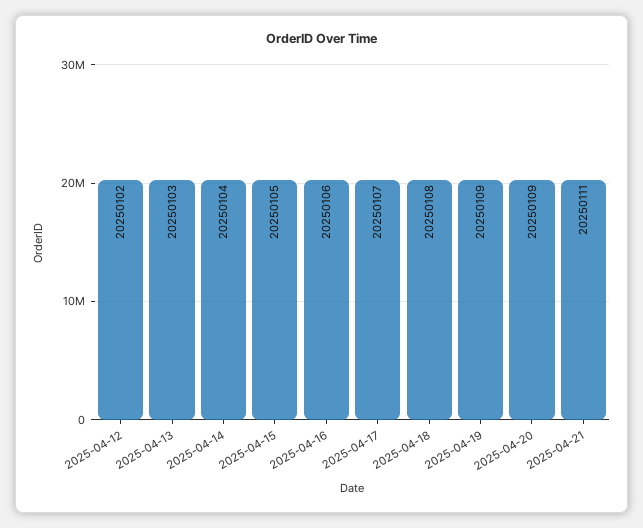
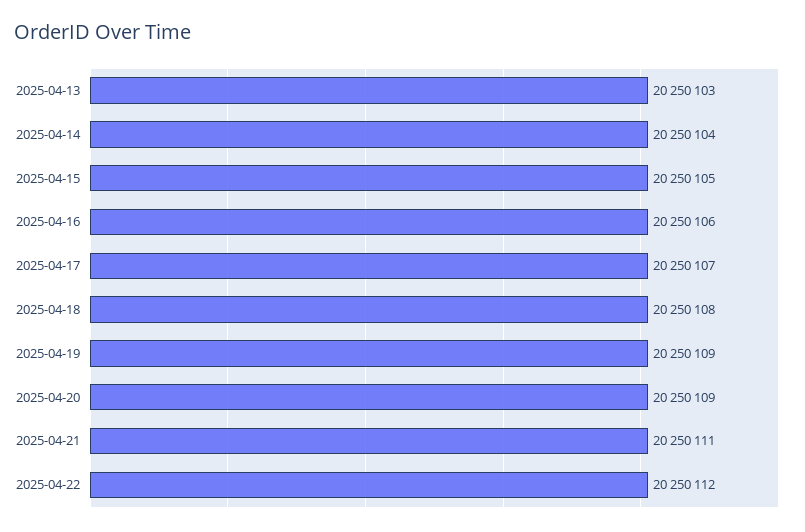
2025-04-12: 20250102 -> none
2025-04-22: none -> 20250112

